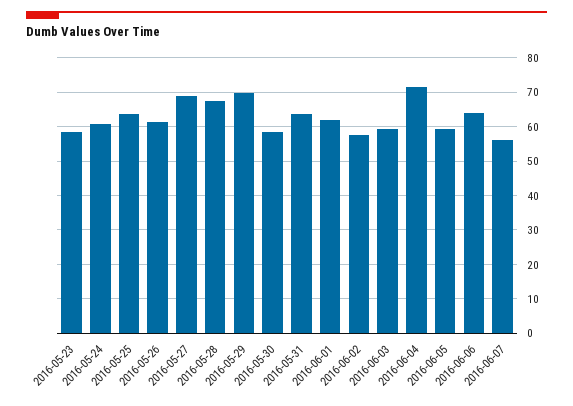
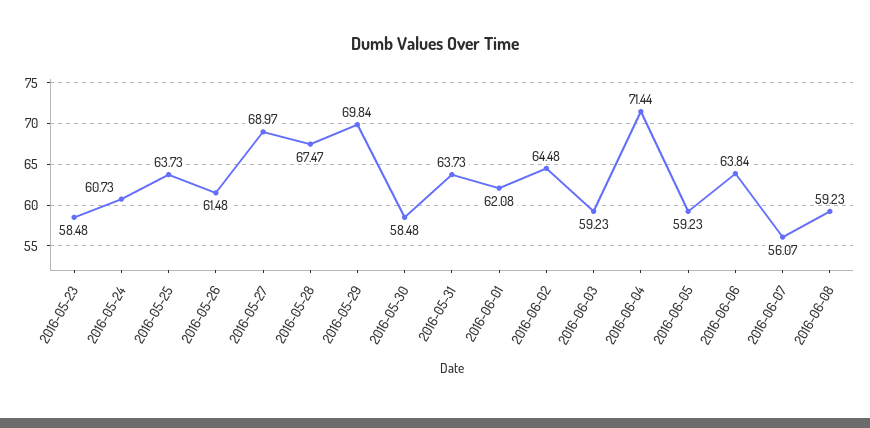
2016-06-02: 58 -> 64.48
2016-06-08: none -> 59.23

